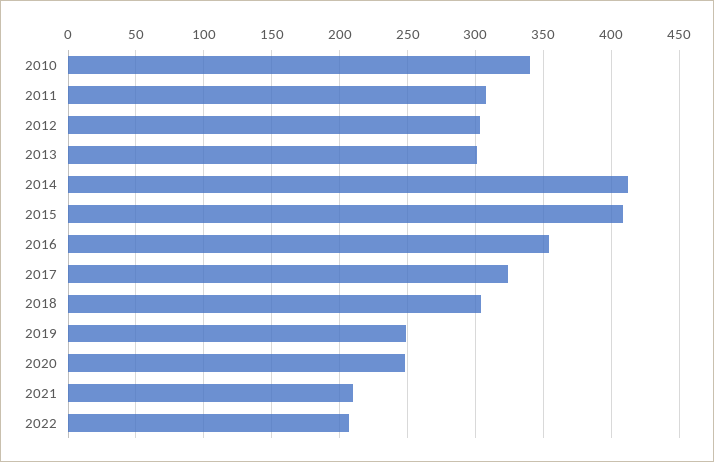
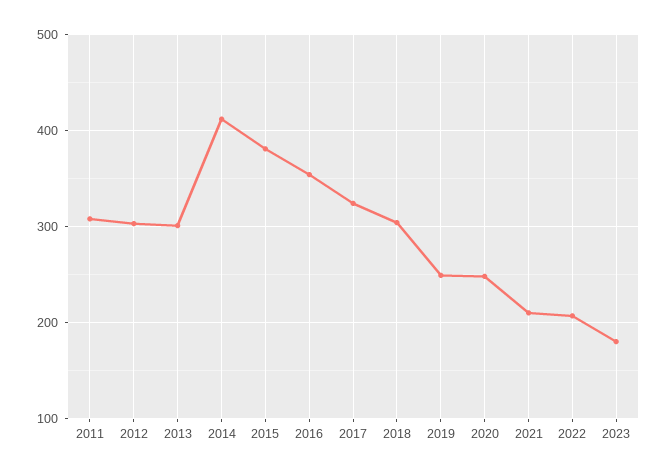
2010: 340 -> none
2015: 410 -> 380
2023: none -> 180

